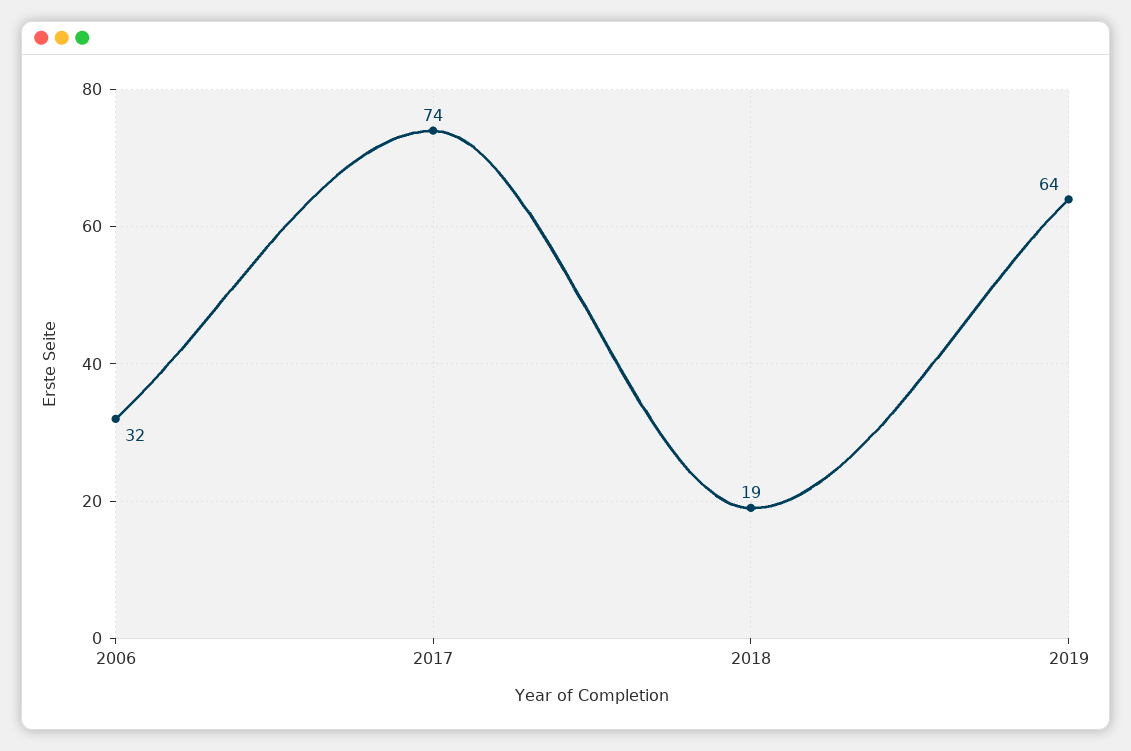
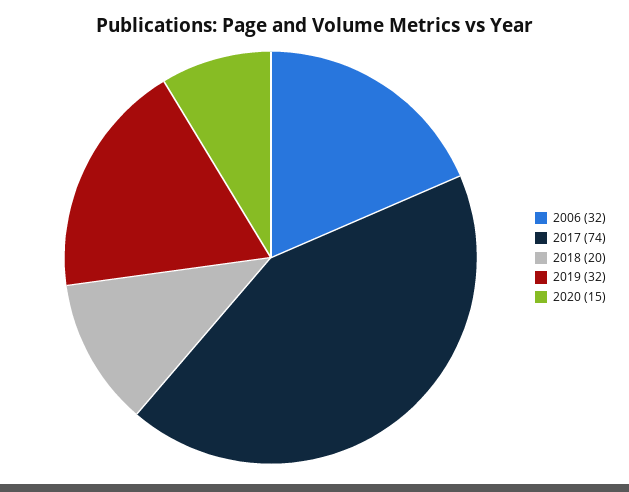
2018: 19 -> 20
2019: 64 -> 32
2020: none -> 15

